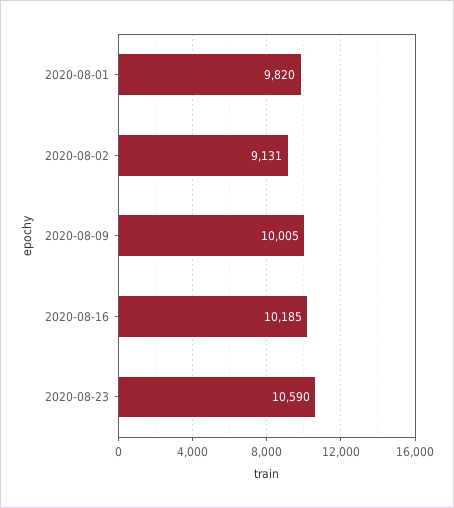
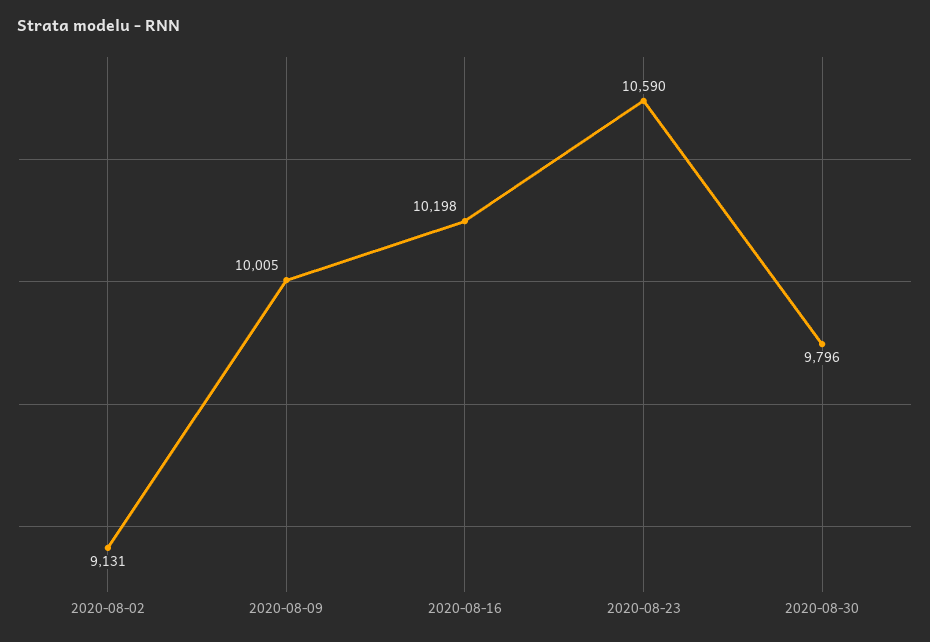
2020-08-01: 9820 -> none
2020-08-16: 10185 -> 10198
2020-08-30: none -> 9796

